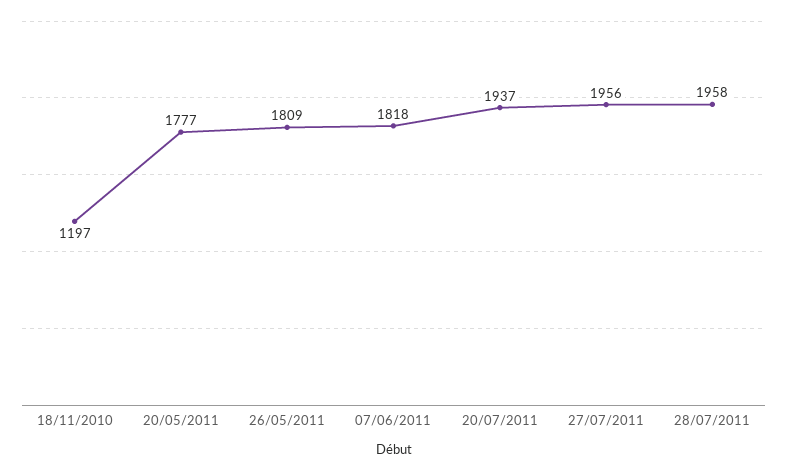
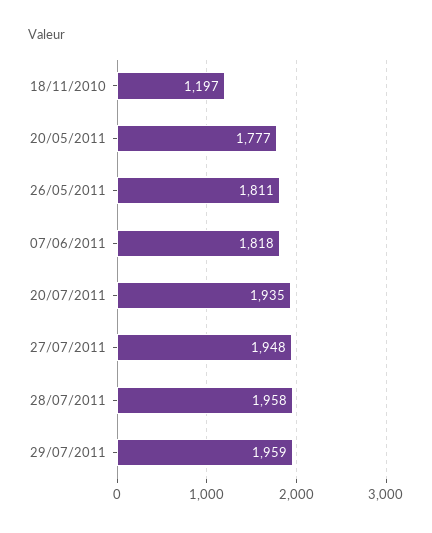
26/05/2011: 1809 -> 1811
20/07/2011: 1937 -> 1935
27/07/2011: 1956 -> 1948
29/07/2011: none -> 1959

